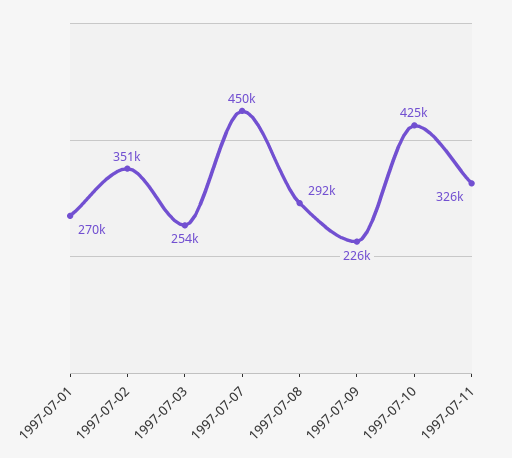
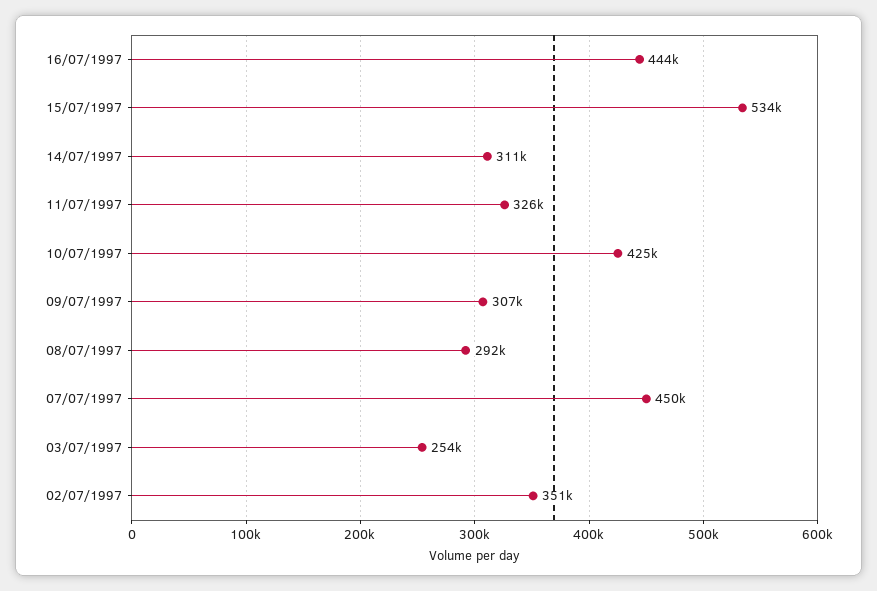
1997-07-01: 270000 -> none
1997-07-09: 226000 -> 307000
16/07/1997: none -> 444000
15/07/1997: none -> 534000
14/07/1997: none -> 311000

